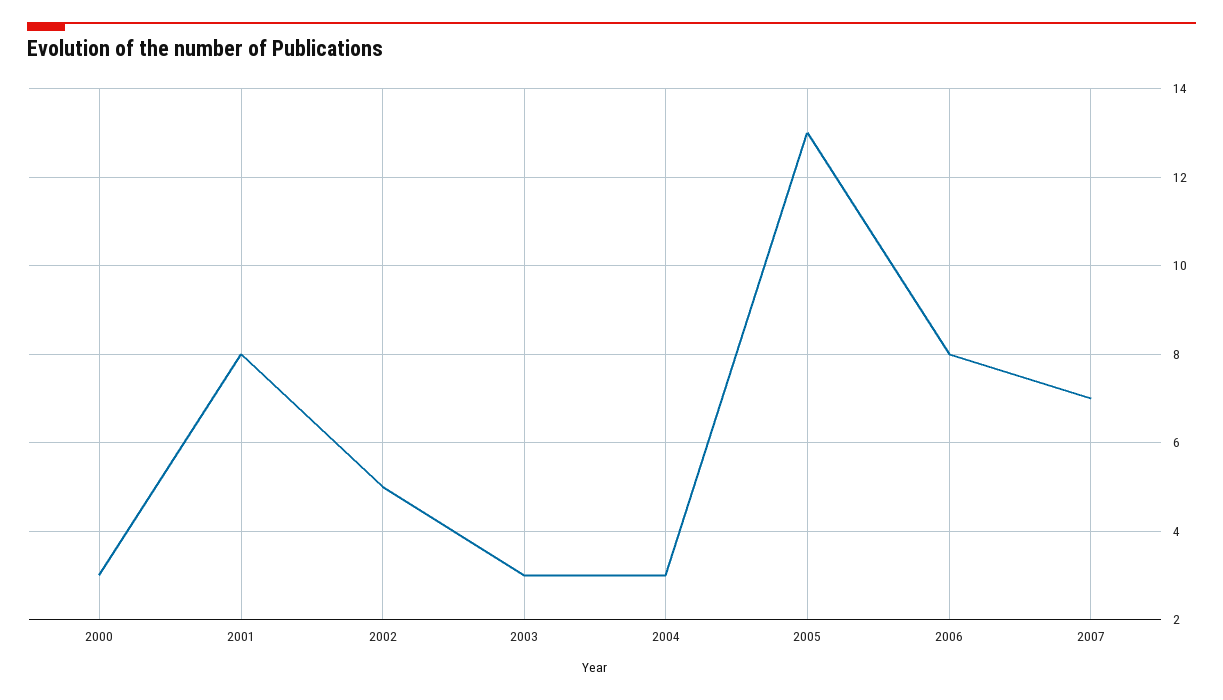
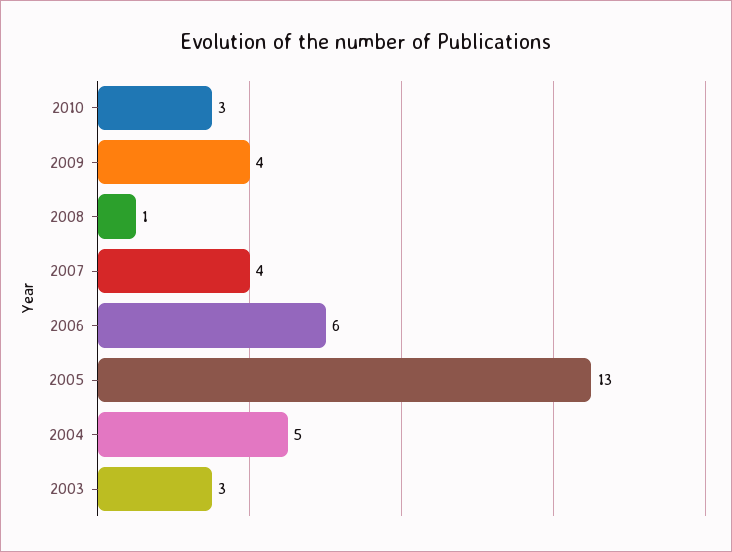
2000: 3 -> none
2001: 8 -> none
2002: 5 -> none
2004: 3 -> 5
2006: 8 -> 6
2007: 7 -> 4
2010: none -> 3
2009: none -> 4
2008: none -> 1

